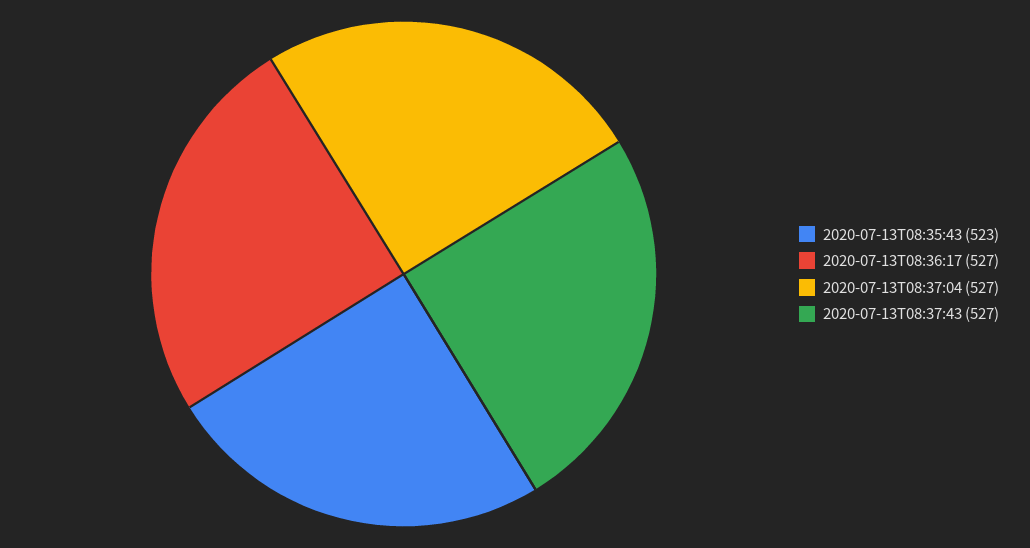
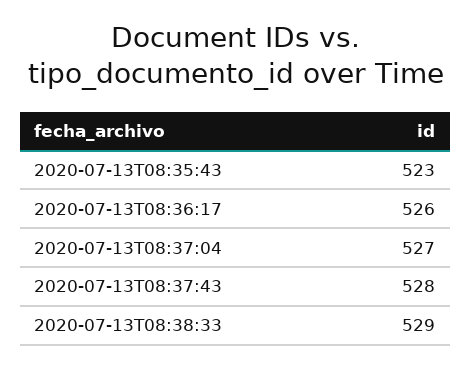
2020-07-13T08:36:17: 527 -> 526
2020-07-13T08:37:43: 527 -> 528
2020-07-13T08:38:33: none -> 529

